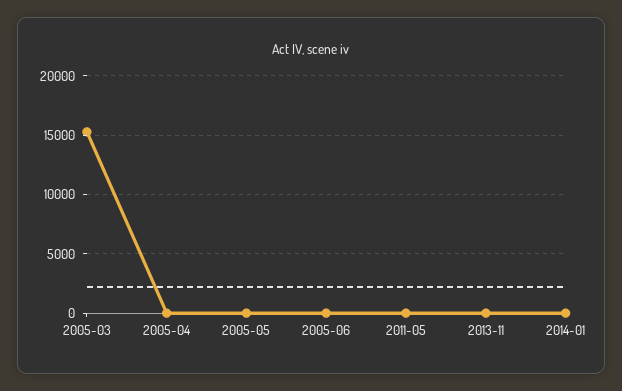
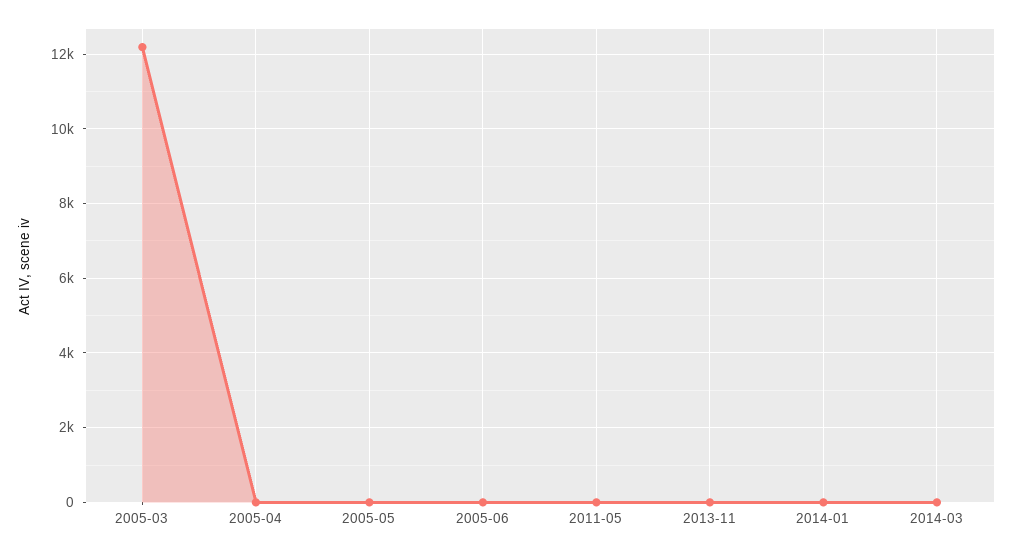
2005-03: 15000 -> 12200
2014-03: none -> 0

